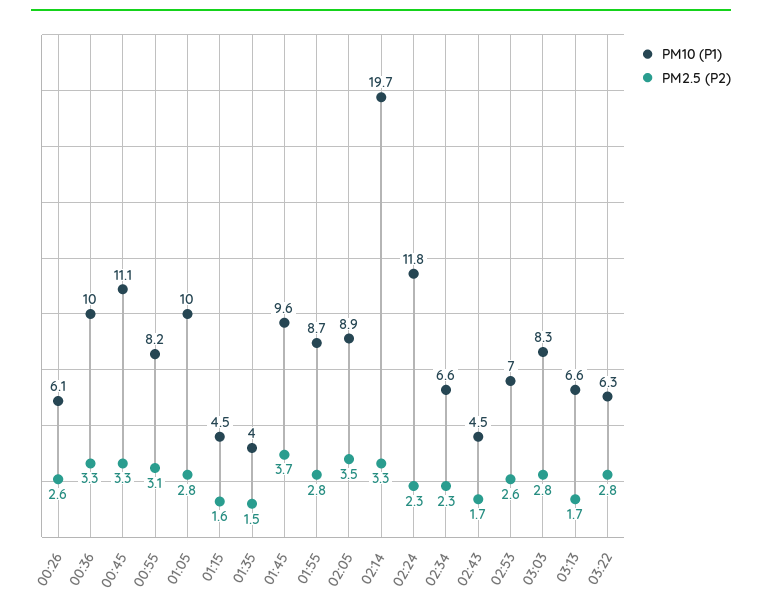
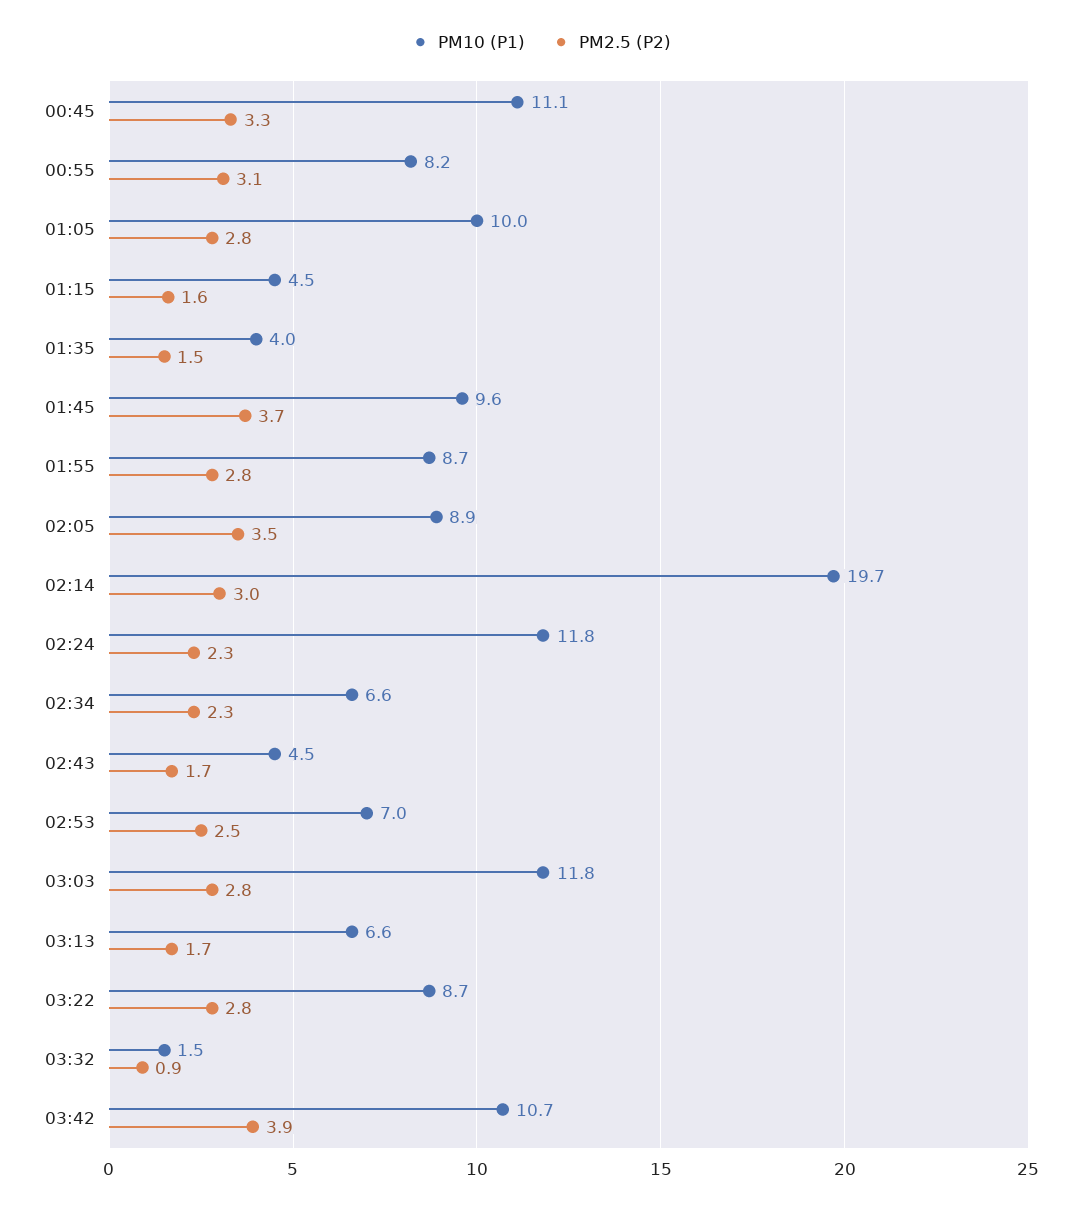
PM10 (P1), 00:26: 6.1 -> none
PM2.5 (P2), 00:26: 2.6 -> none
PM10 (P1), 00:36: 10 -> none
PM2.5 (P2), 00:36: 3.3 -> none
PM2.5 (P2), 02:14: 3.3 -> 3
PM2.5 (P2), 02:53: 2.6 -> 2.5
PM10 (P1), 03:03: 8.3 -> 11.8
PM10 (P1), 03:22: 6.3 -> 8.7
PM10 (P1), 03:32: none -> 1.5
PM2.5 (P2), 03:32: none -> 0.9
PM10 (P1), 03:42: none -> 10.7
PM2.5 (P2), 03:42: none -> 3.9

